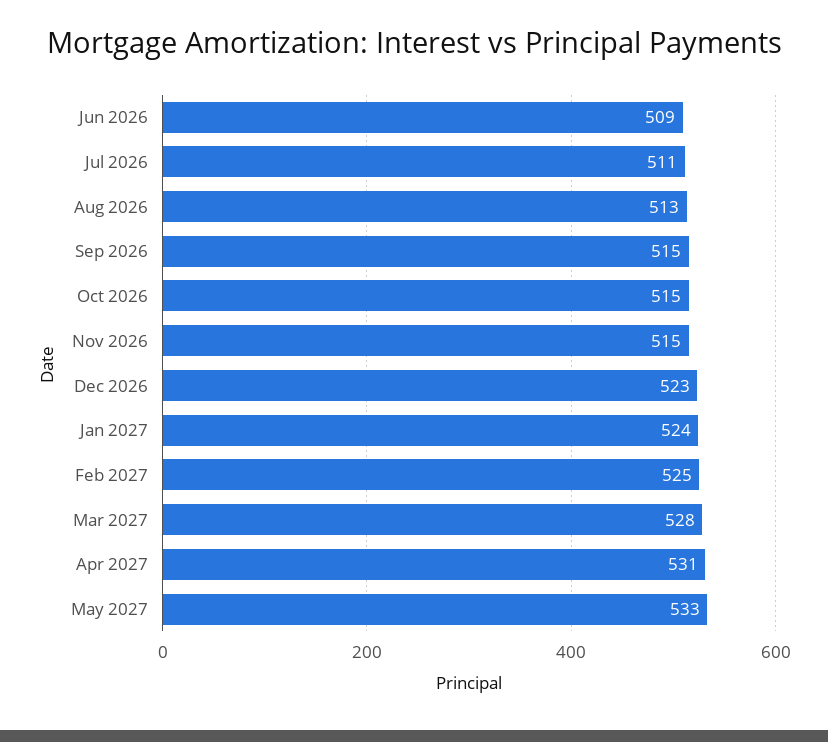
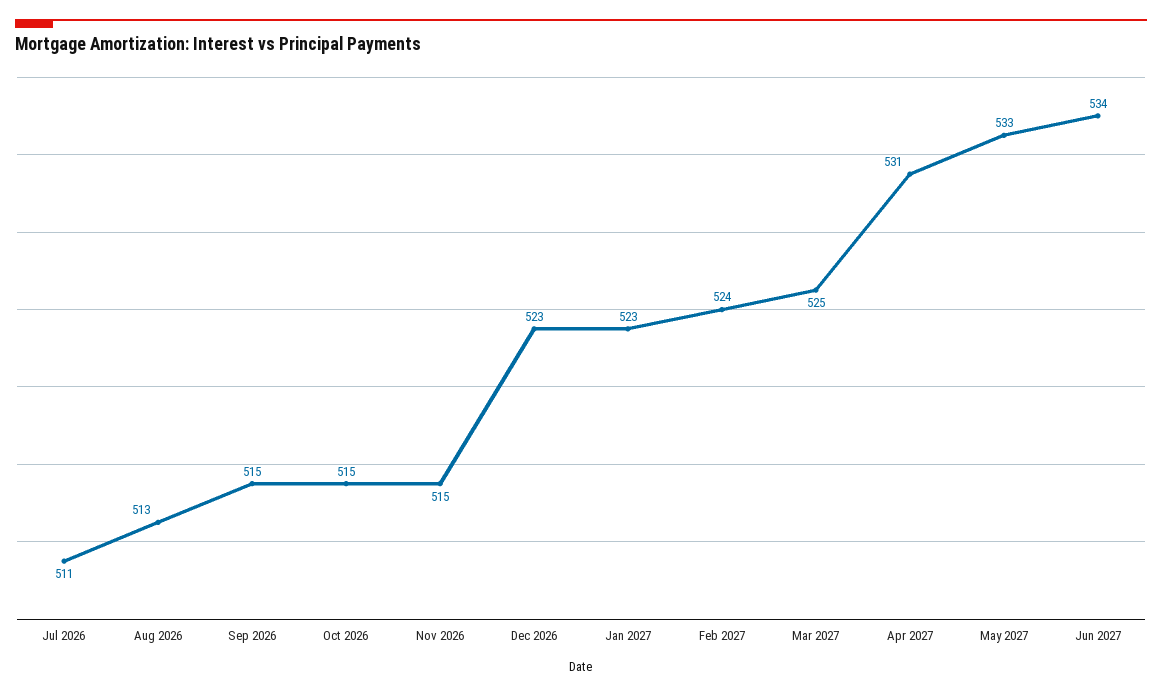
Jun 2026: 509 -> none
Jan 2027: 524 -> 523
Feb 2027: 525 -> 524
Mar 2027: 528 -> 525
Jun 2027: none -> 534

